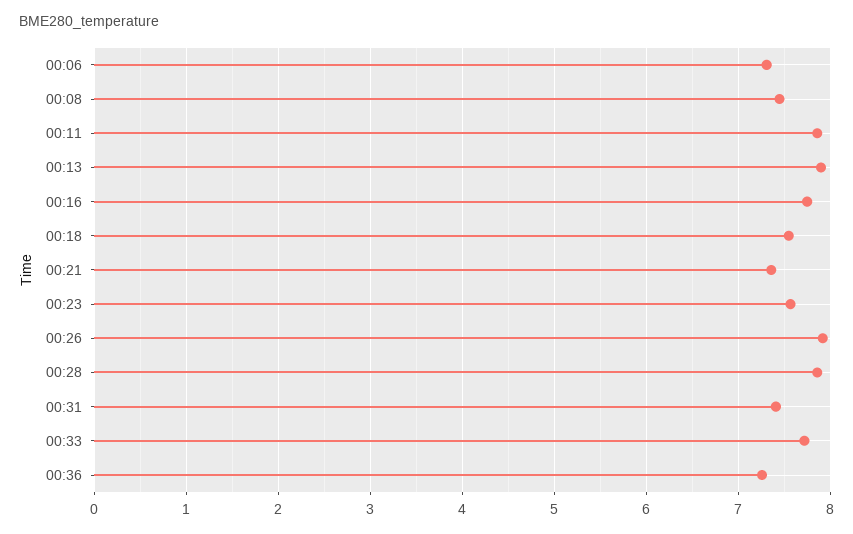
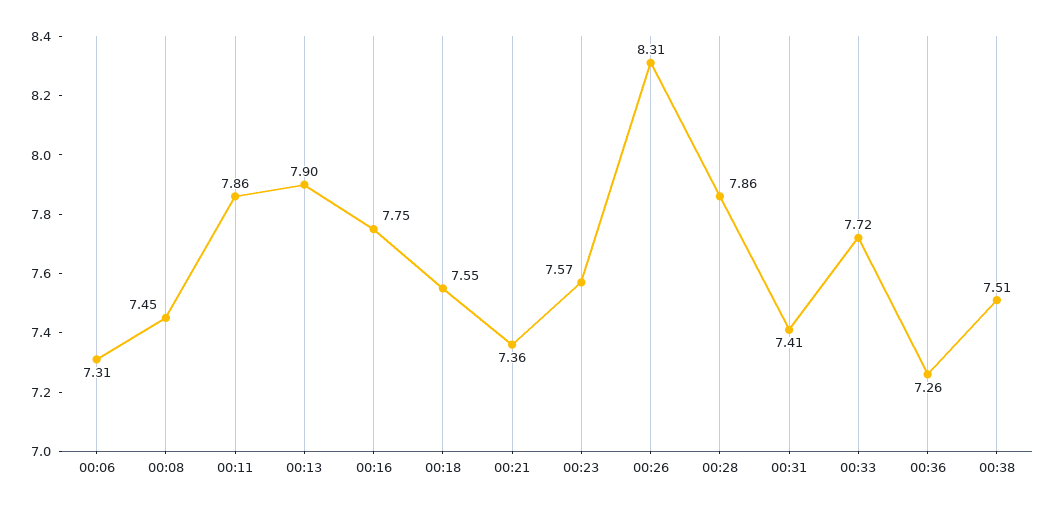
00:26: 7.9 -> 8.31
00:38: none -> 7.51

